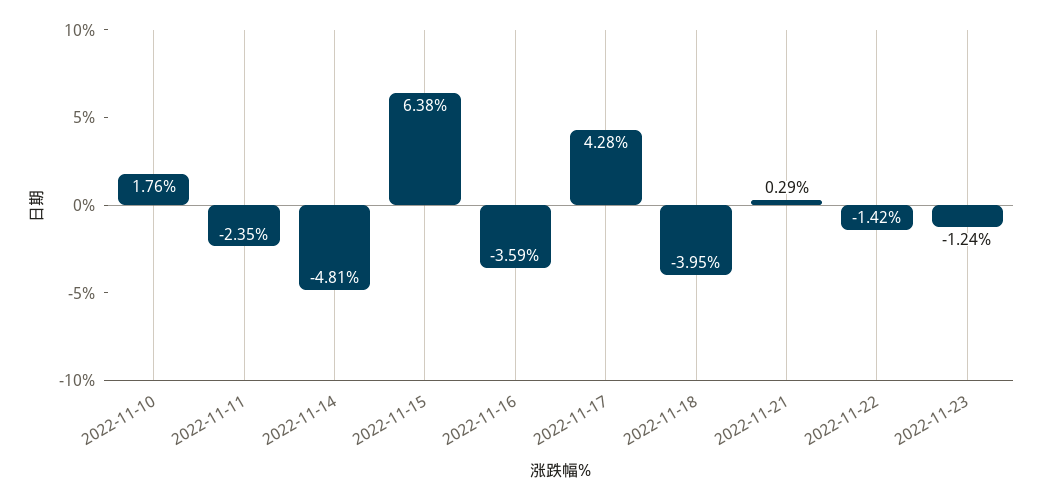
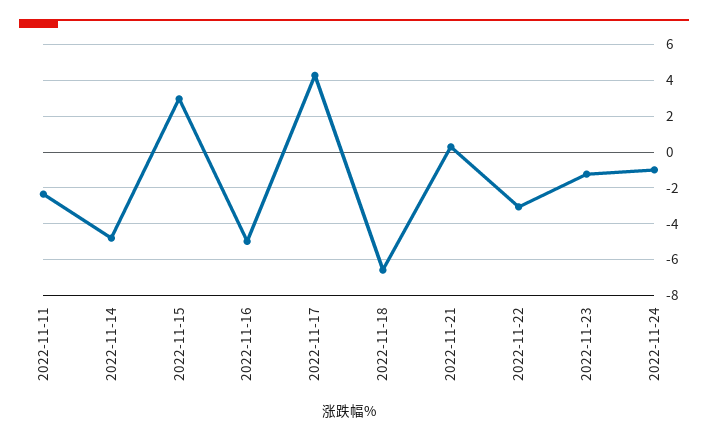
2022-11-10: 1.76 -> none
2022-11-15: 6.38 -> 3
2022-11-16: -3.59 -> -5
2022-11-18: -3.95 -> -6.5
2022-11-22: -1.42 -> -3
2022-11-24: none -> -1

